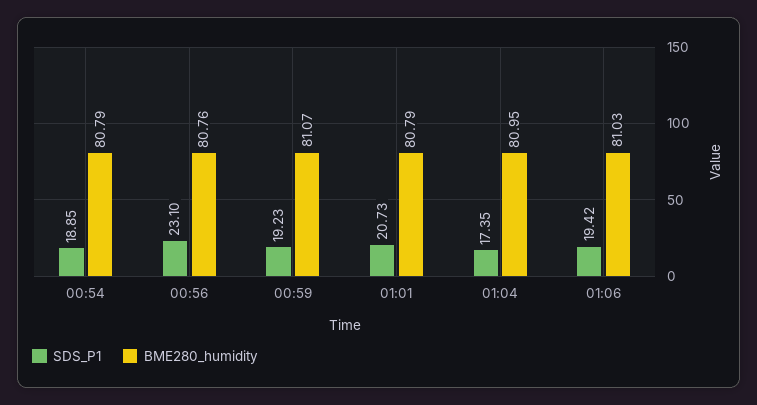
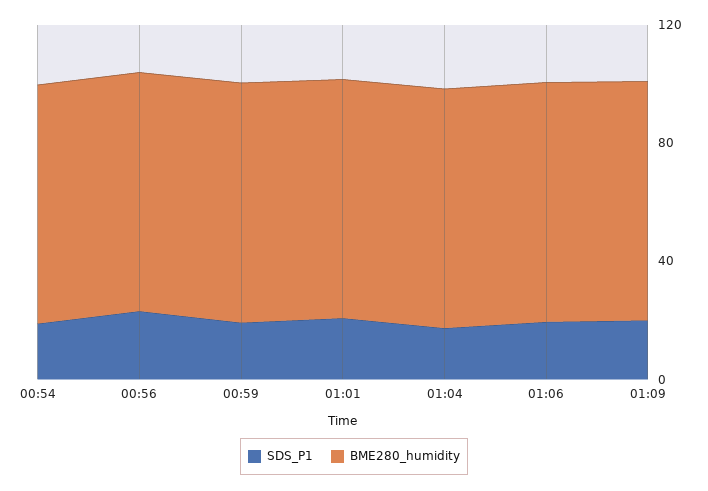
SDS_P1, 01:09: none -> 20
BME280_humidity, 01:09: none -> 80

